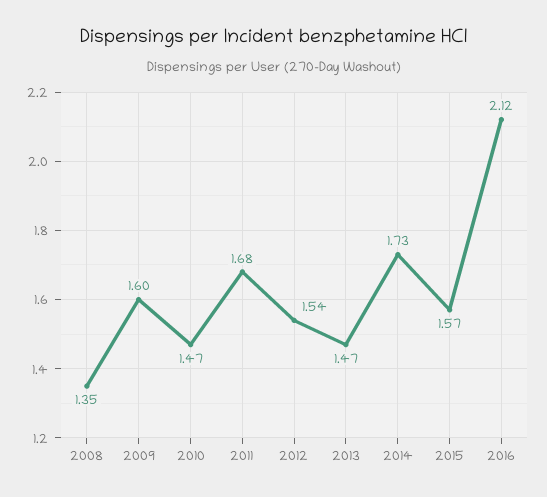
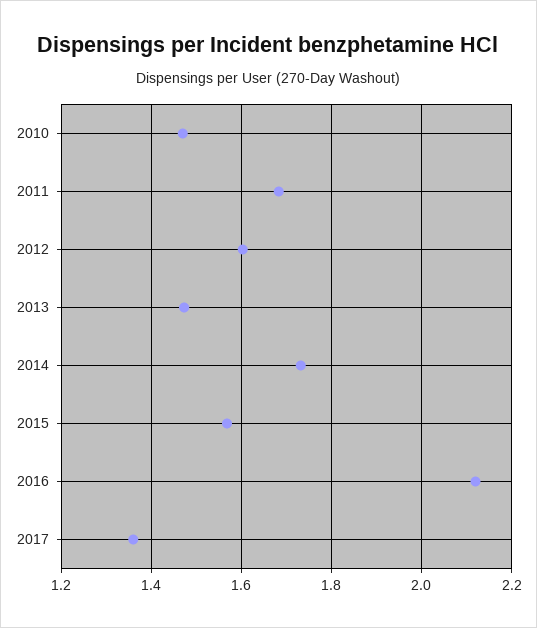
2008: 1.35 -> none
2009: 1.6 -> none
2012: 1.54 -> 1.6
2017: none -> 1.36

